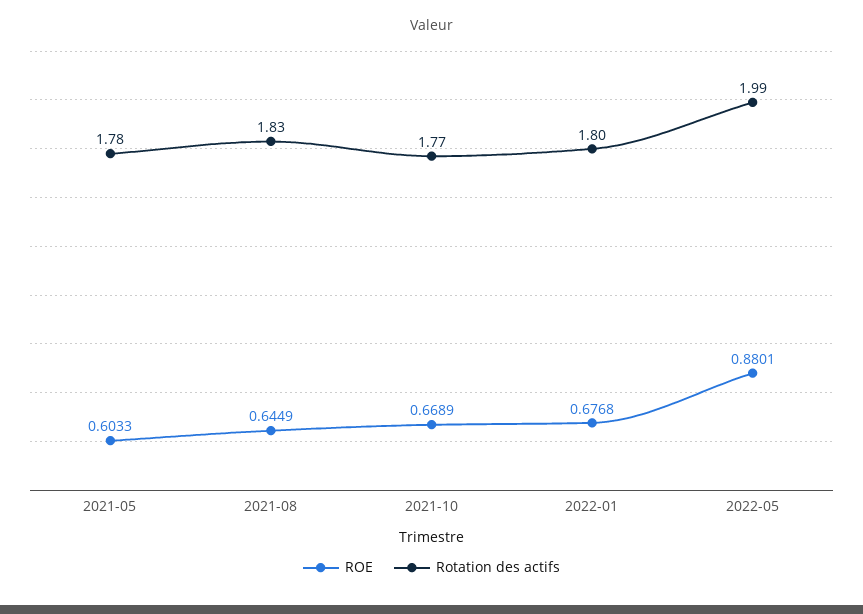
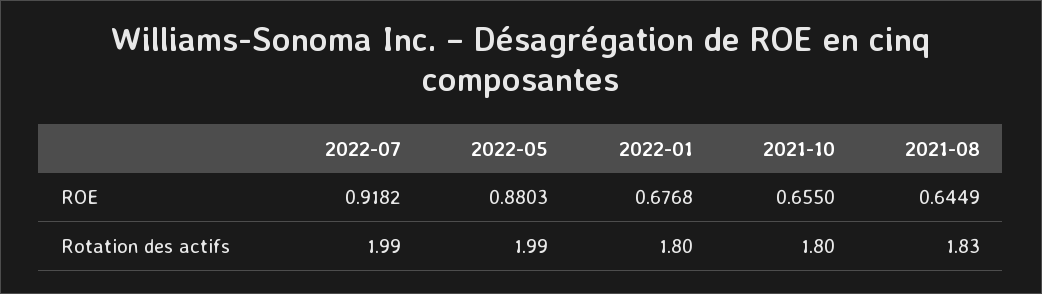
ROE, 2021-05: 0.6033 -> none
Rotation des actifs, 2021-05: 1.78 -> none
ROE, 2021-10: 0.6689 -> 0.655
Rotation des actifs, 2021-10: 1.77 -> 1.8
ROE, 2022-05: 0.8801 -> 0.8803
ROE, 2022-07: none -> 0.9182
Rotation des actifs, 2022-07: none -> 1.99

